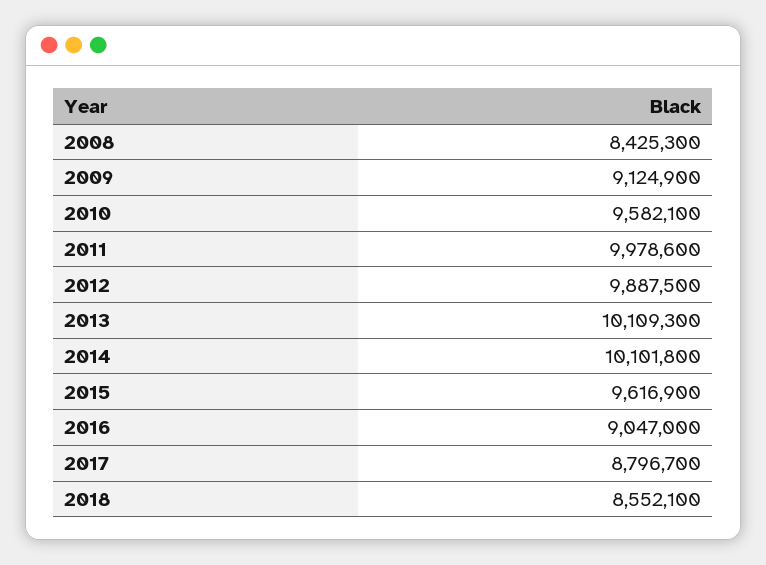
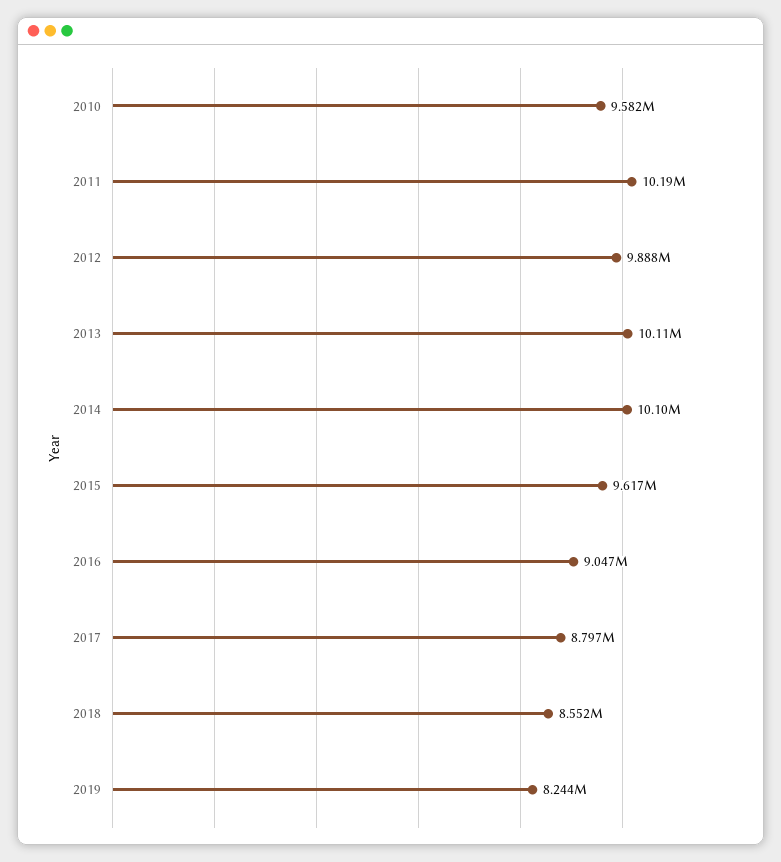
2008: 8425300 -> none
2009: 9124900 -> none
2011: 9978600 -> 10190000
2019: none -> 8244000

